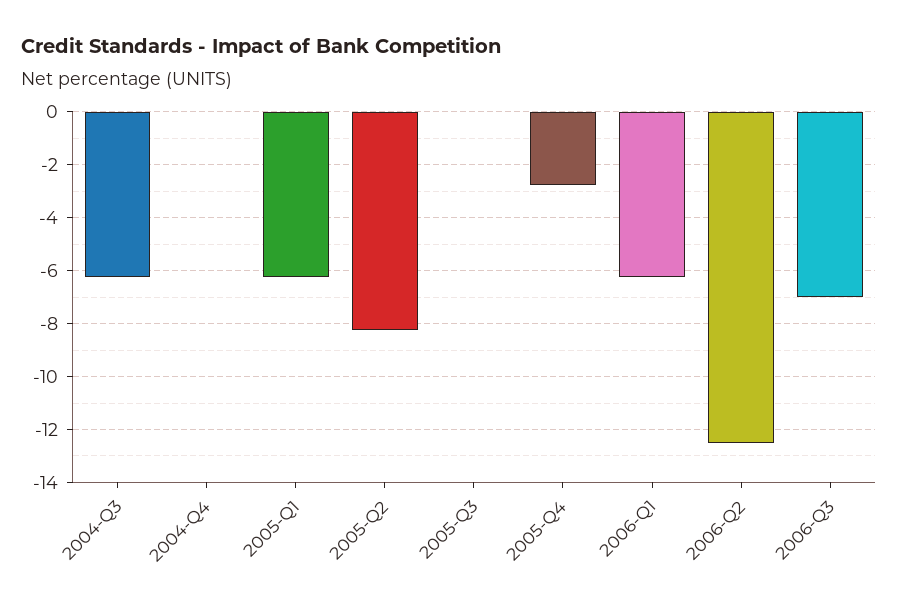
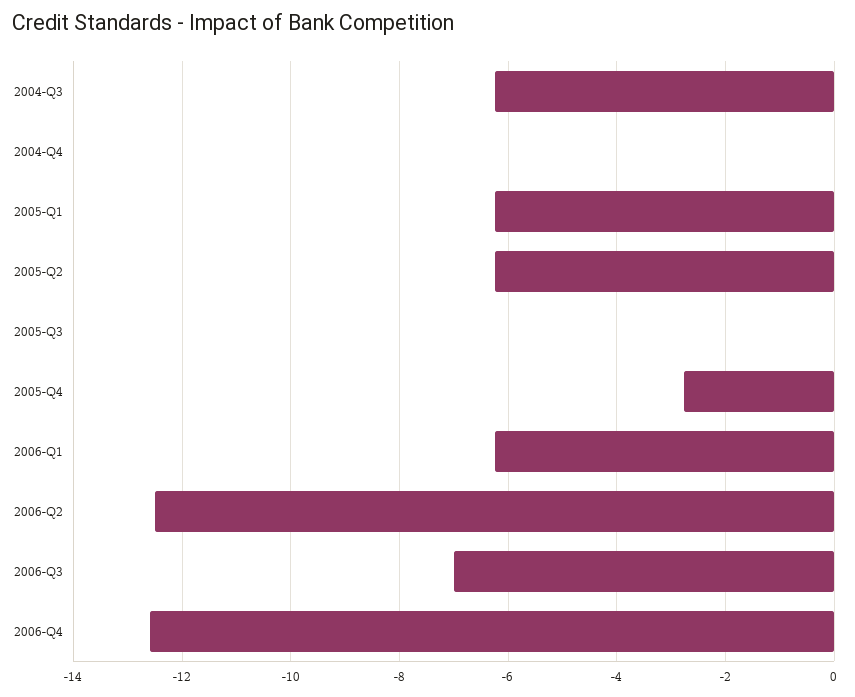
2005-Q2: -8.25 -> -6.2
2006-Q4: none -> -12.6

